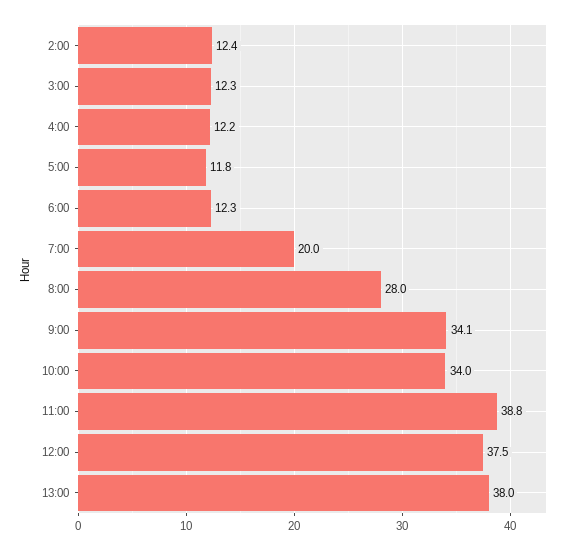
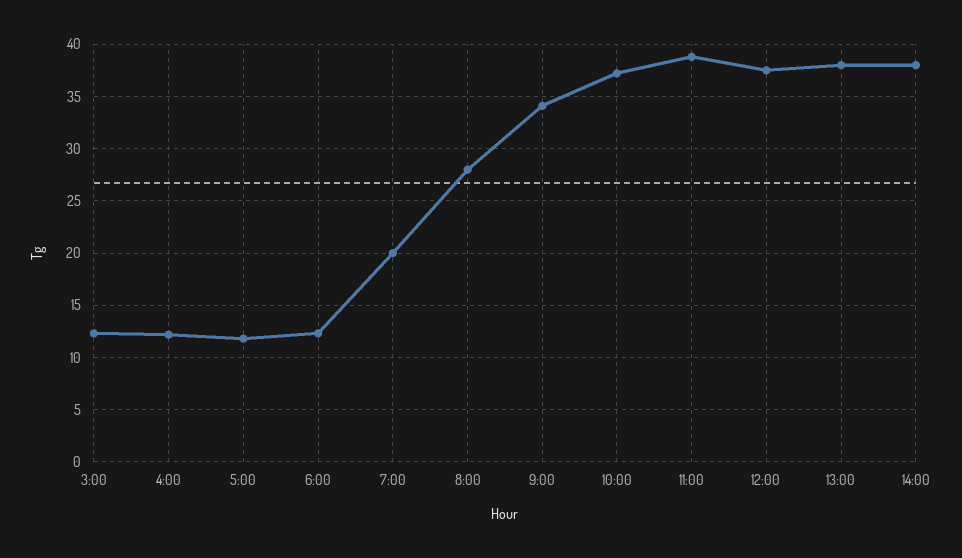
2:00: 12.4 -> none
10:00: 34 -> 37
14:00: none -> 38

